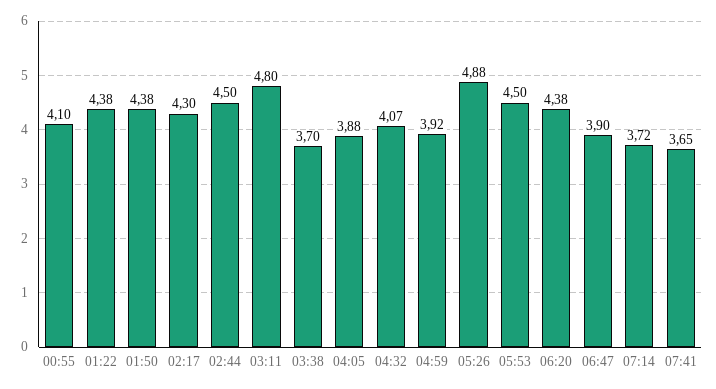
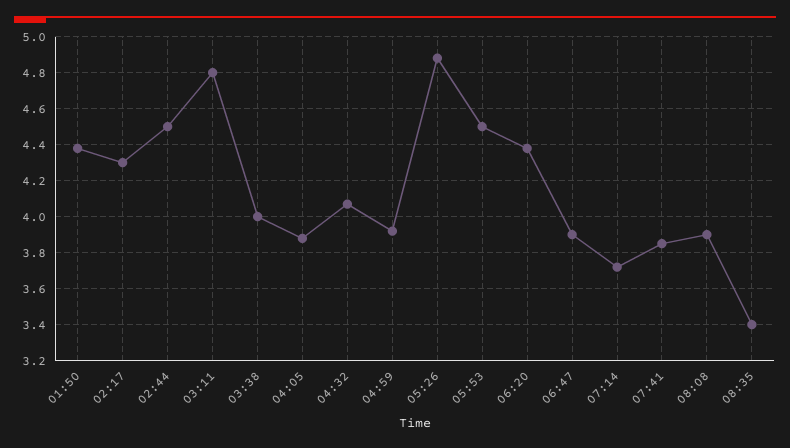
00:55: 4.1 -> none
01:22: 4.38 -> none
03:38: 3.7 -> 4
07:41: 3.65 -> 3.85
08:08: none -> 3.9
08:35: none -> 3.4

